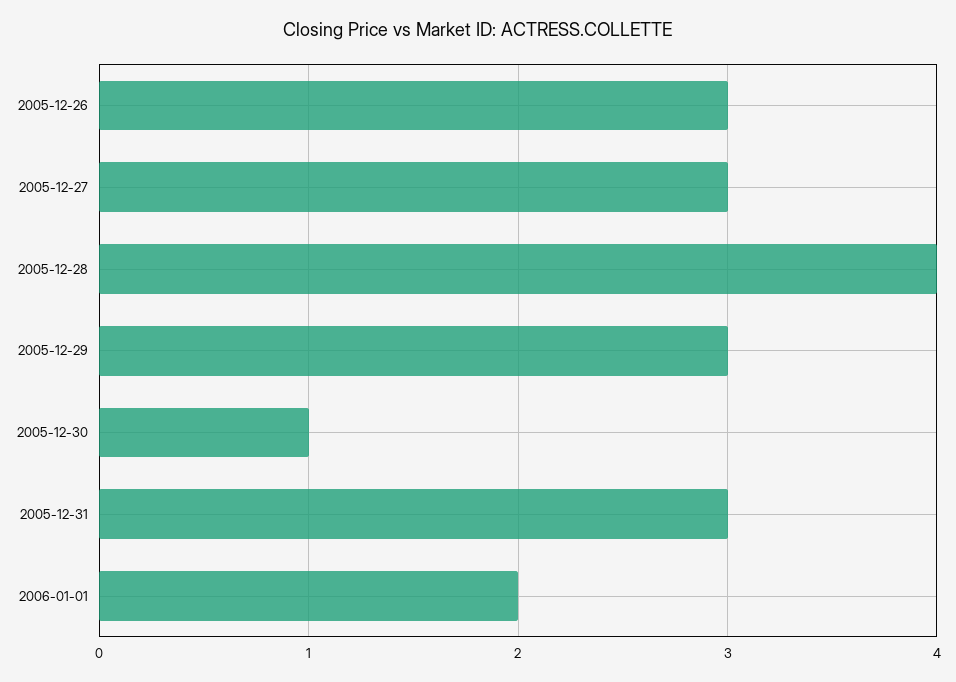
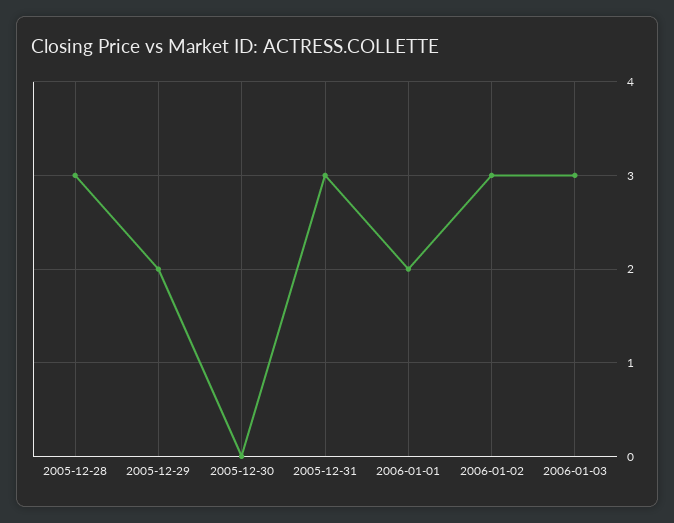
2005-12-26: 3 -> none
2005-12-27: 3 -> none
2005-12-28: 4 -> 3
2005-12-29: 3 -> 2
2005-12-30: 1 -> 0
2006-01-02: none -> 3
2006-01-03: none -> 3

